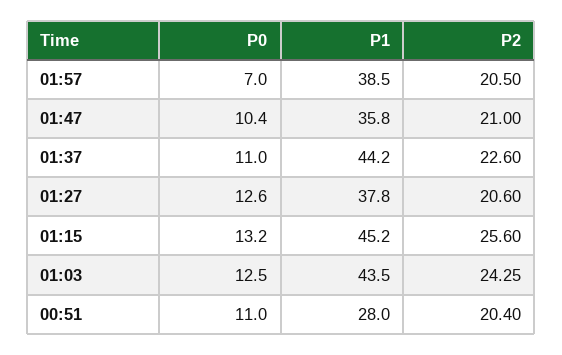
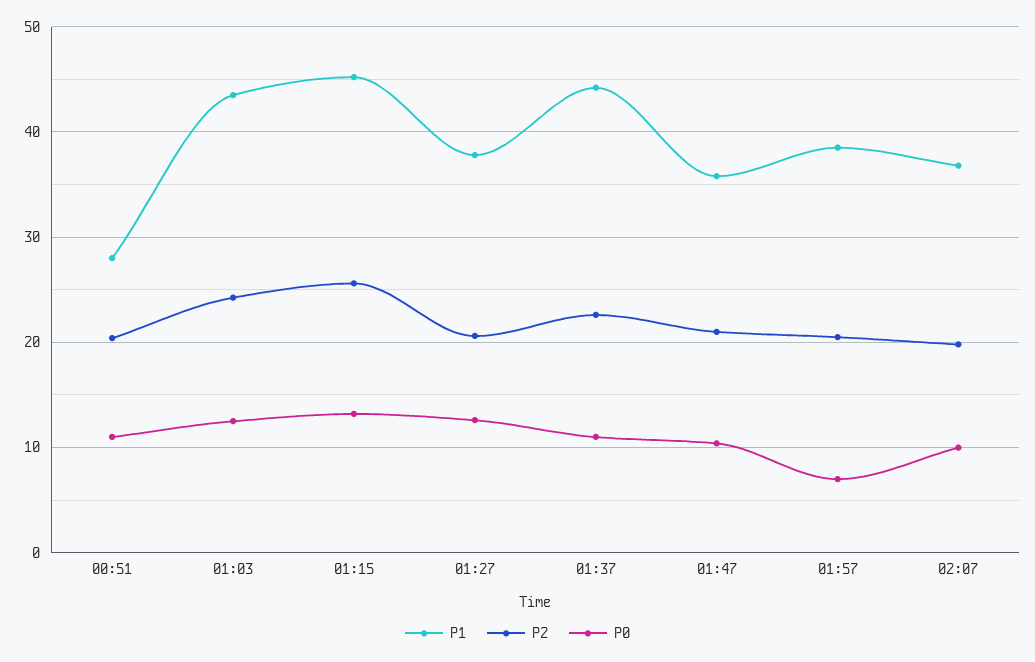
P1, 02:07: none -> 37
P2, 02:07: none -> 20
P0, 02:07: none -> 10

